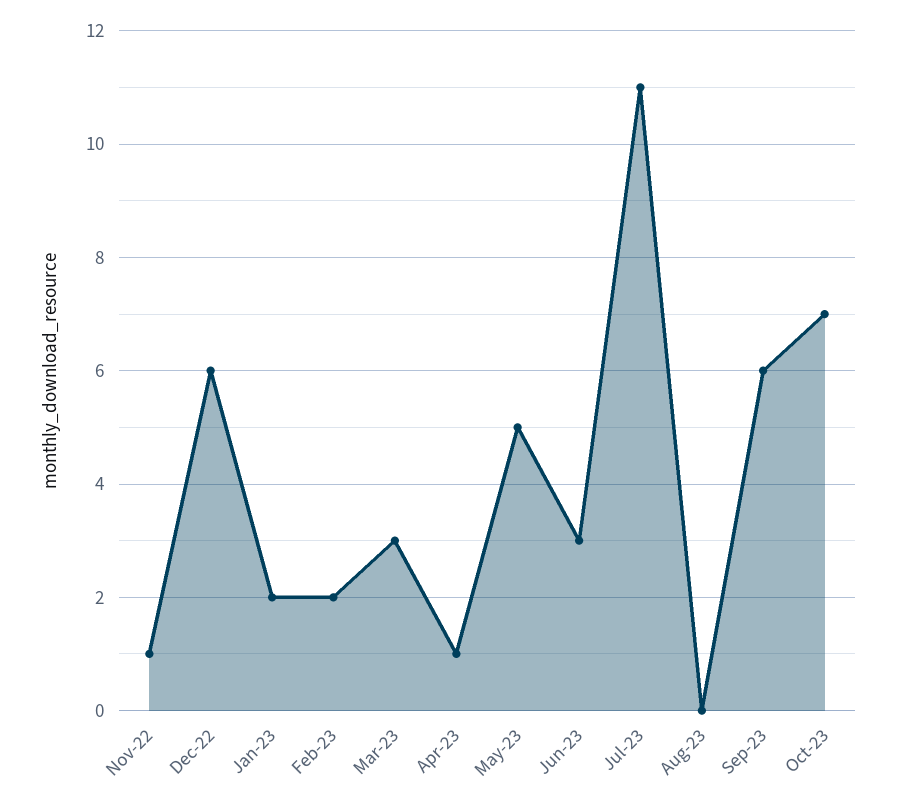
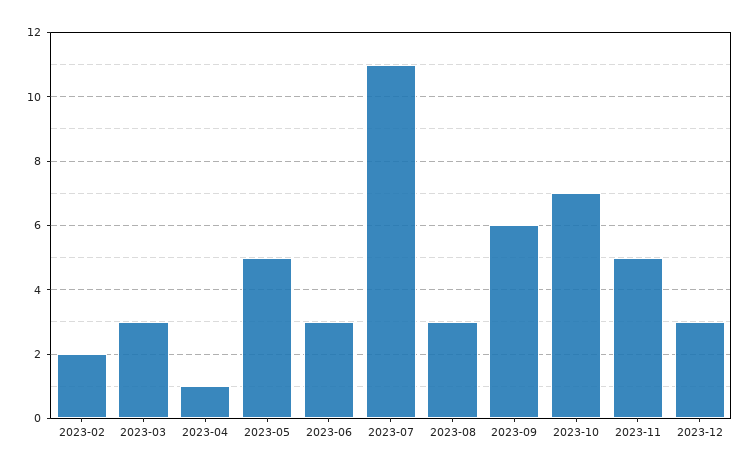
Nov-22: 1 -> none
Dec-22: 6 -> none
Jan-23: 2 -> none
Aug-23: 0 -> 3
2023-11: none -> 5
2023-12: none -> 3

